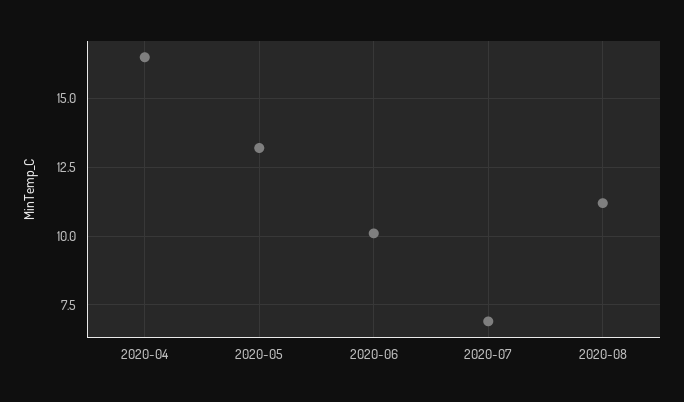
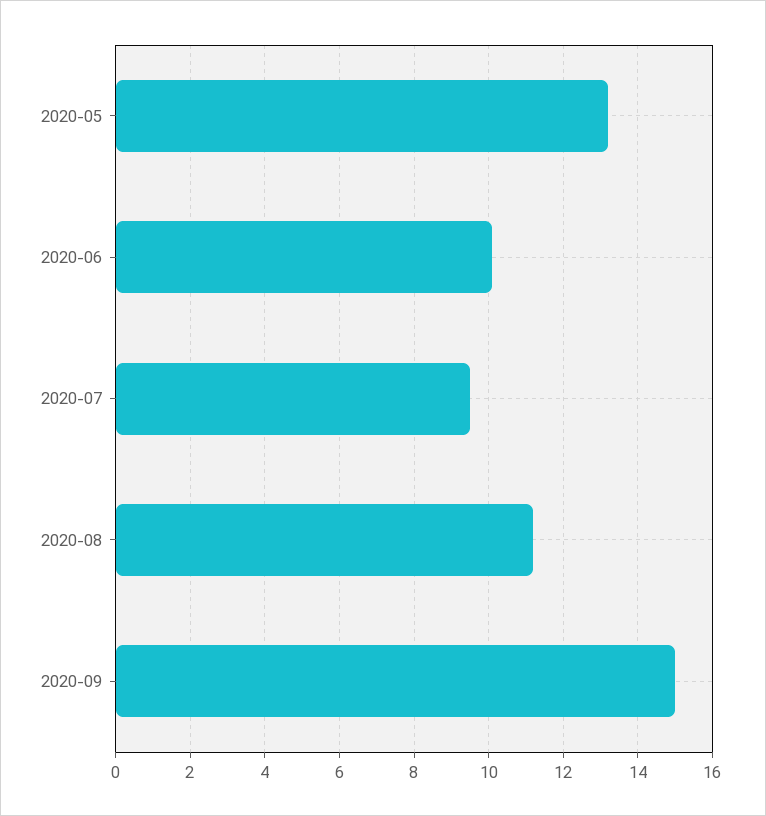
2020-04: 16.5 -> none
2020-07: 7 -> 9.5
2020-09: none -> 15

